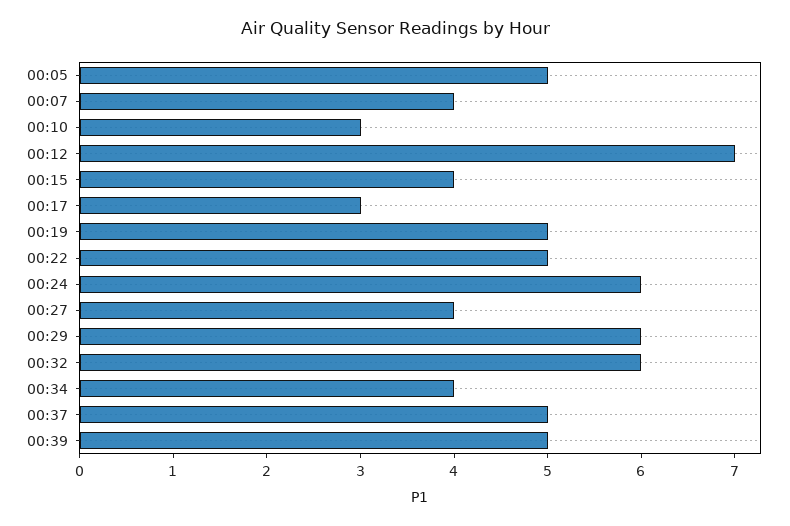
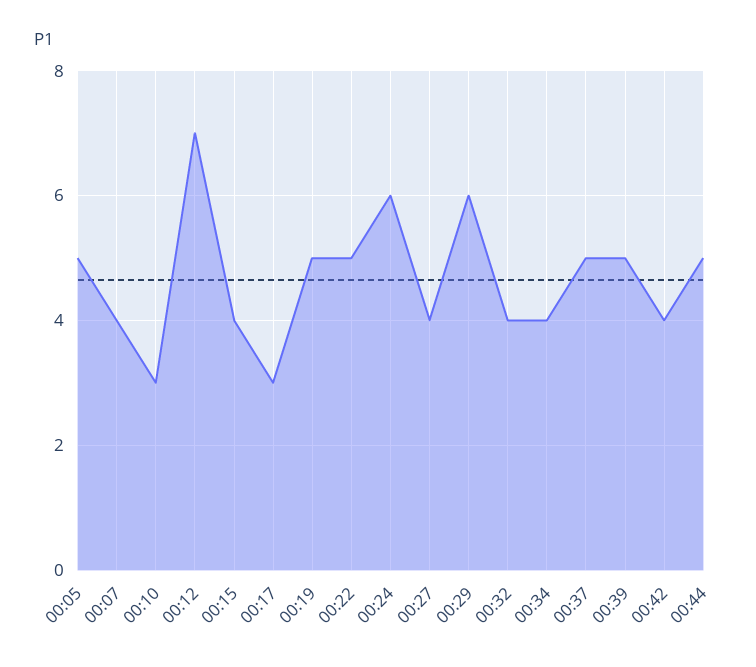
00:32: 6 -> 4
00:42: none -> 4
00:44: none -> 5

